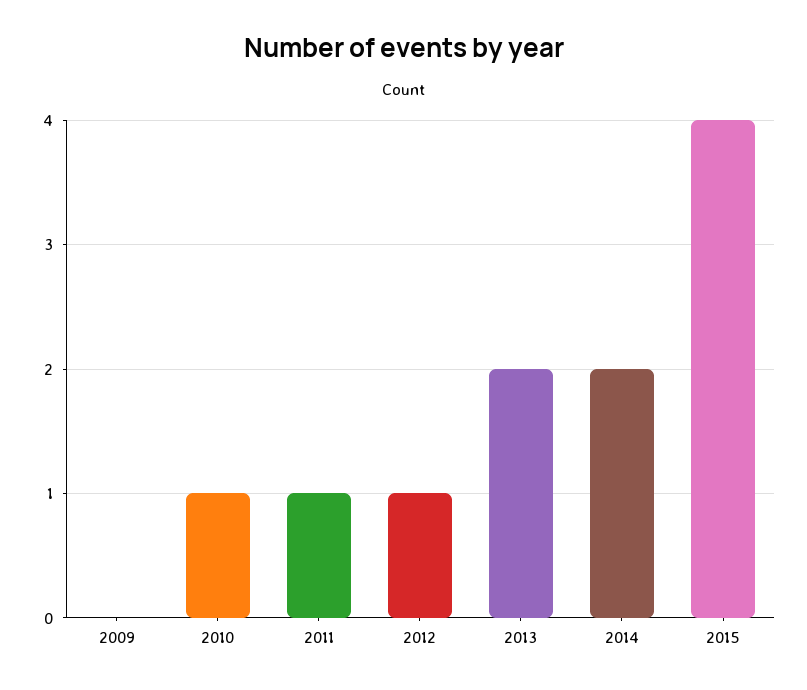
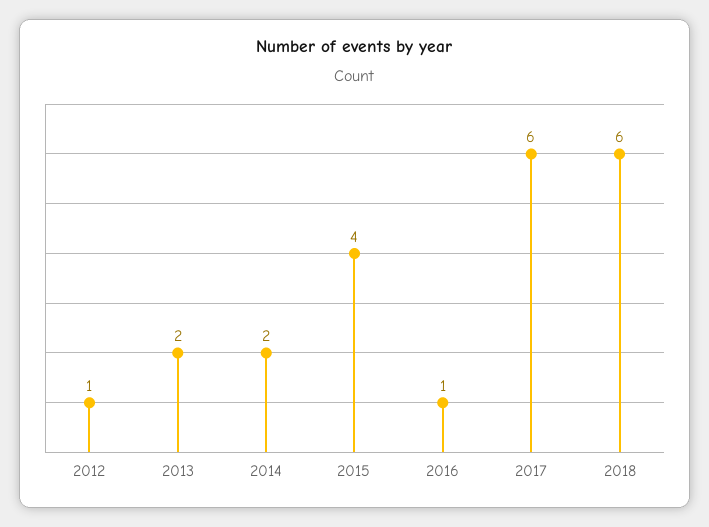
2009: 0 -> none
2010: 1 -> none
2011: 1 -> none
2016: none -> 1
2017: none -> 6
2018: none -> 6

